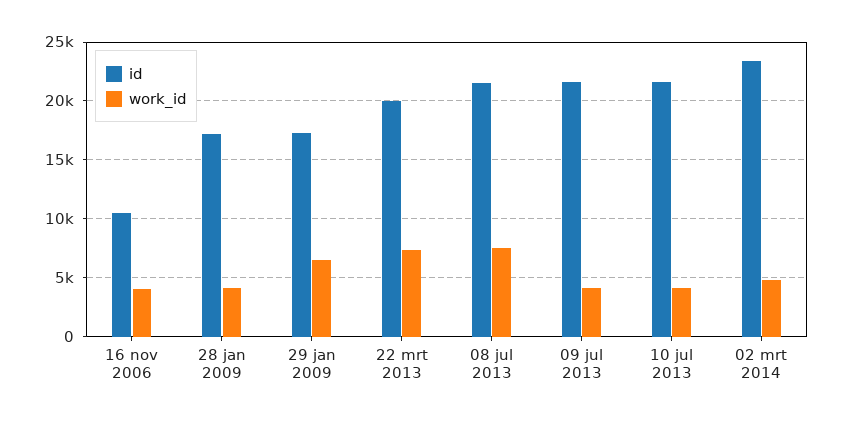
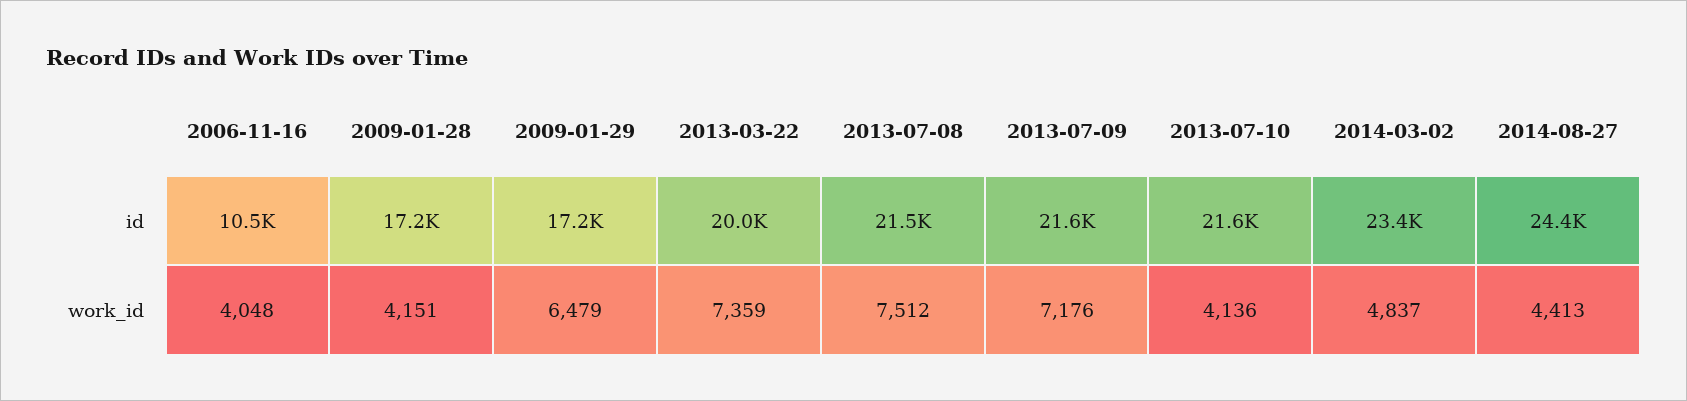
work_id, 09 jul 2013: 4000 -> 7176
id, 2014-08-27: none -> 24400
work_id, 2014-08-27: none -> 4413

